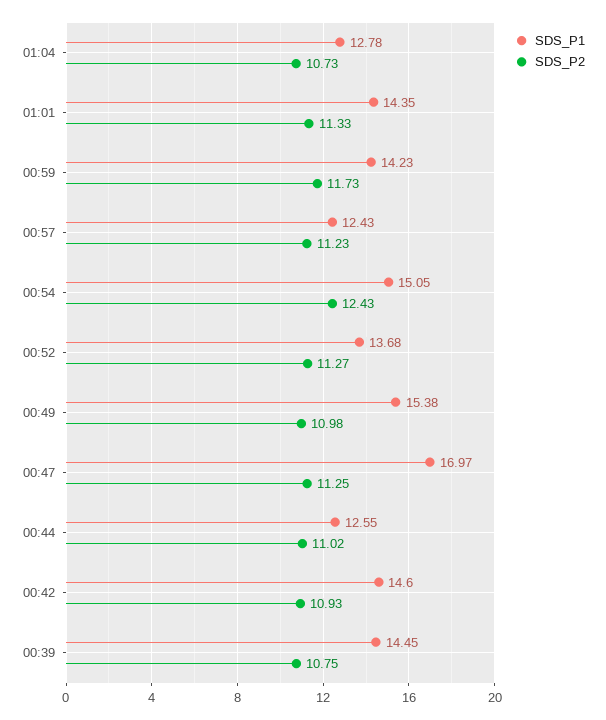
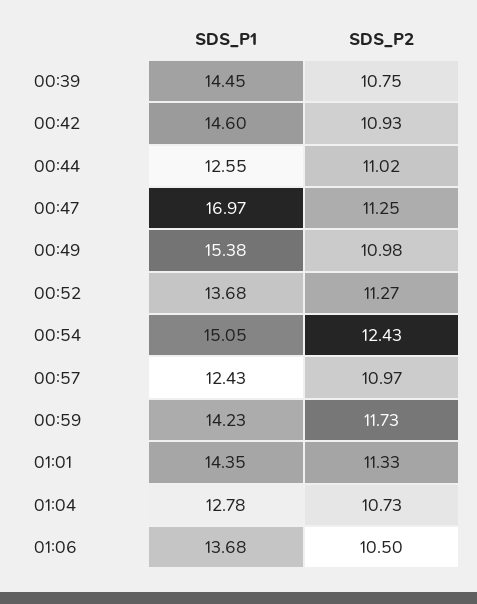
SDS_P2, 00:57: 11.23 -> 10.97
SDS_P1, 01:06: none -> 13.68
SDS_P2, 01:06: none -> 10.5

